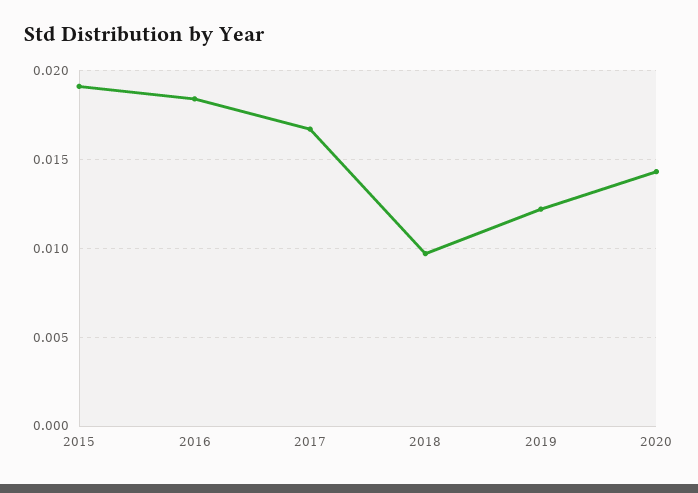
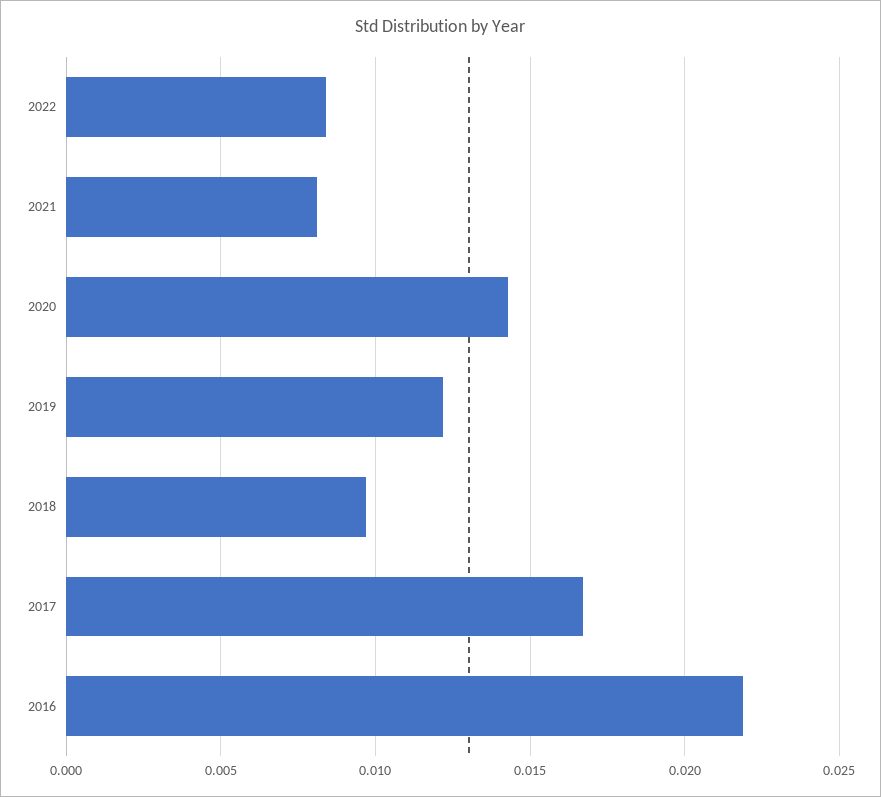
2015: 0.019 -> none
2016: 0.0185 -> 0.022
2022: none -> 0.0085
2021: none -> 0.008

